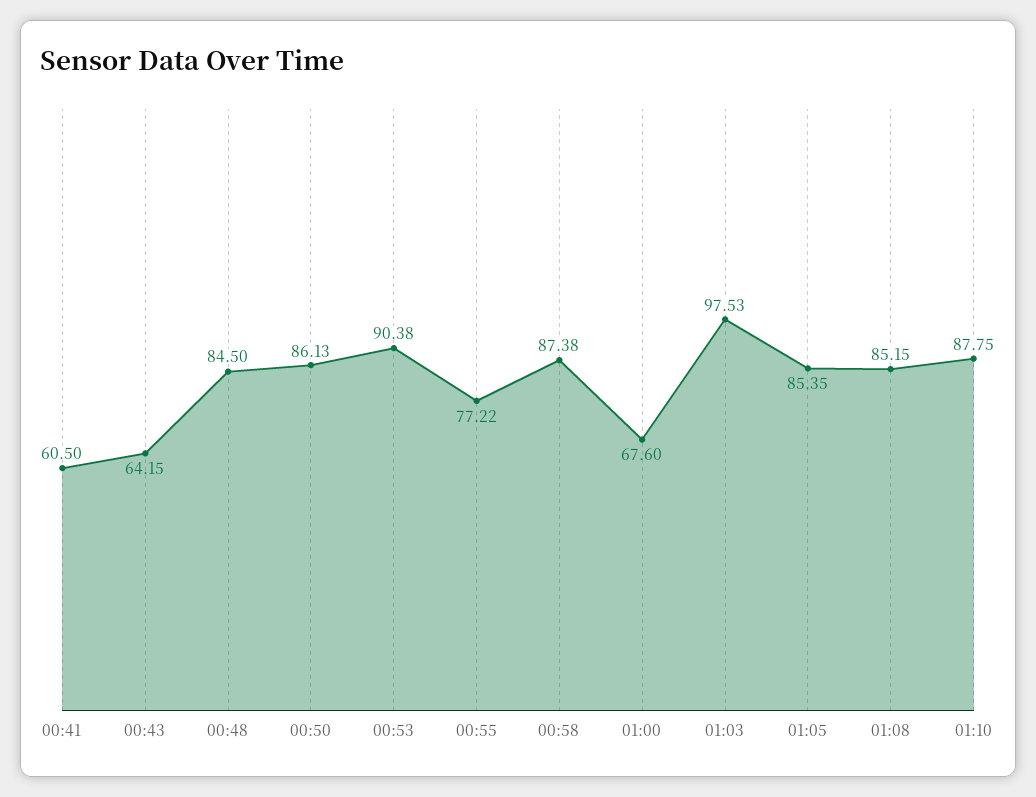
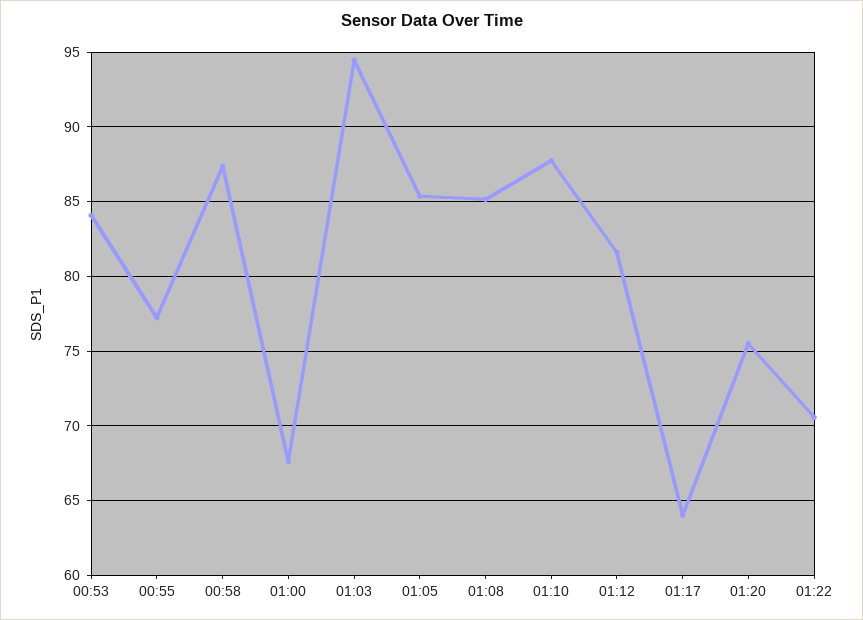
00:41: 60.5 -> none
00:43: 64.15 -> none
00:48: 84.5 -> none
00:50: 86.13 -> none
00:53: 90.38 -> 84
01:03: 97.53 -> 94.5
01:12: none -> 81.5
01:17: none -> 64
01:20: none -> 75.5
01:22: none -> 70.5

